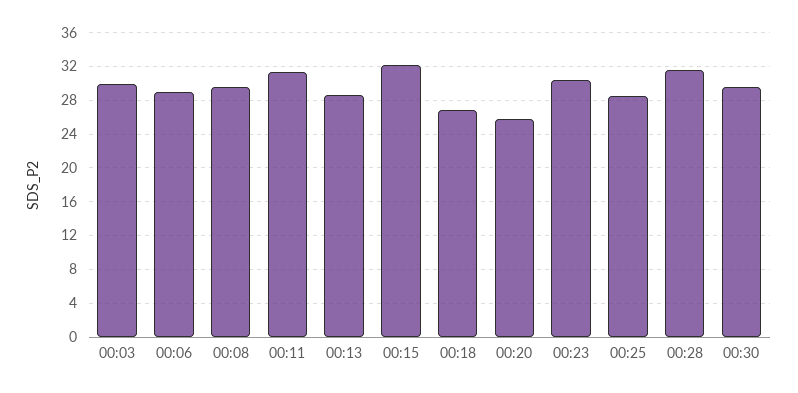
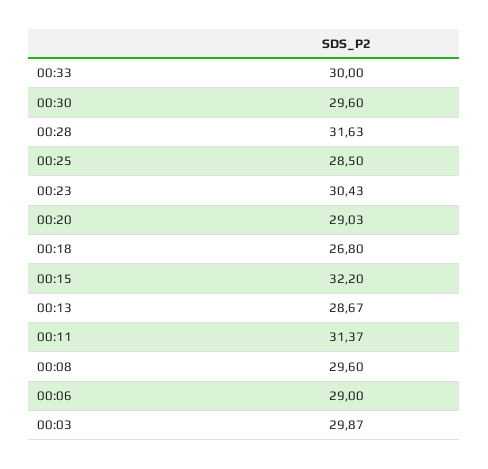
00:20: 26 -> 29.03
00:33: none -> 30

